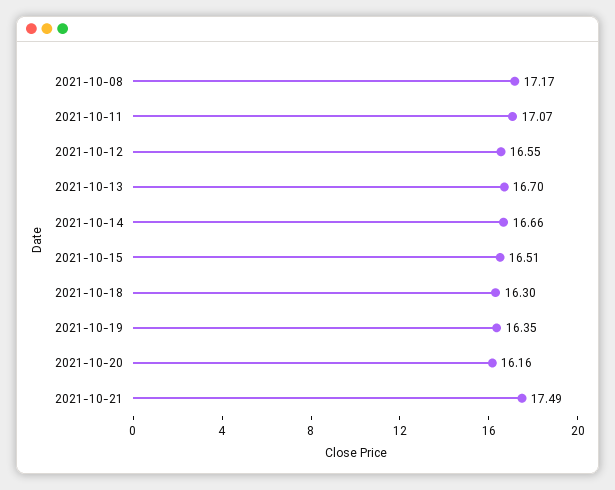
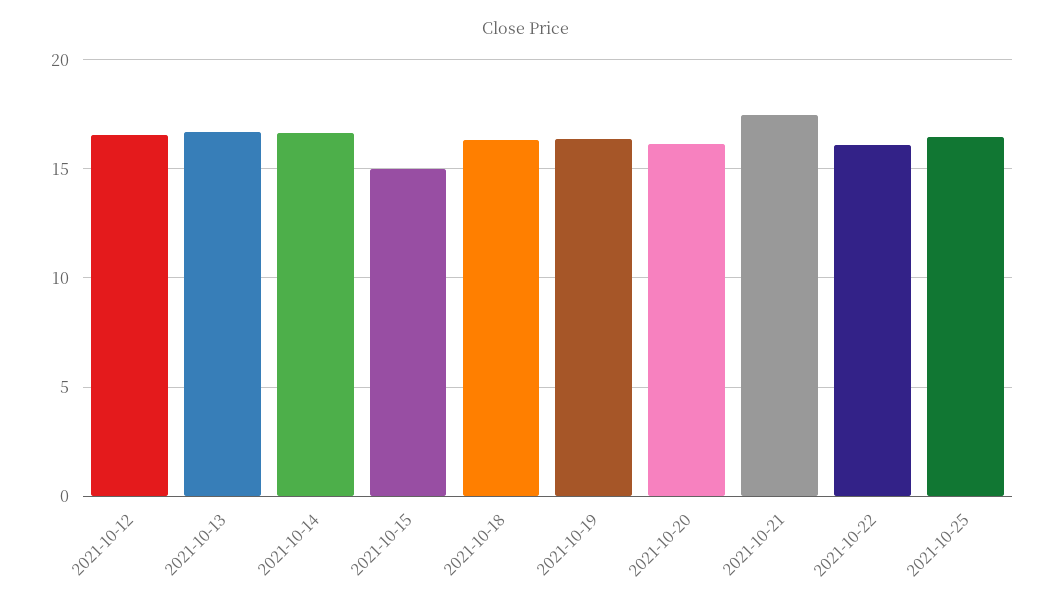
2021-10-08: 17.17 -> none
2021-10-11: 17.07 -> none
2021-10-15: 16.51 -> 15
2021-10-22: none -> 16
2021-10-25: none -> 16.5

